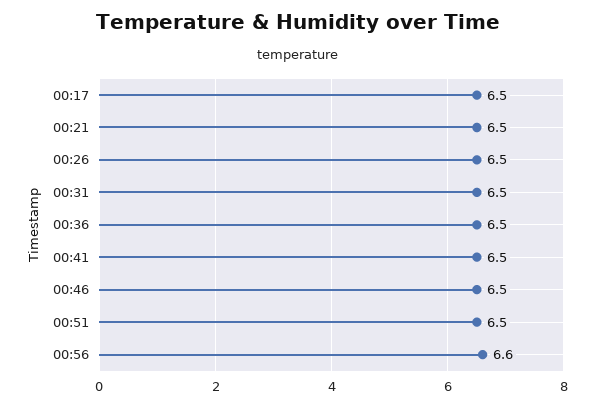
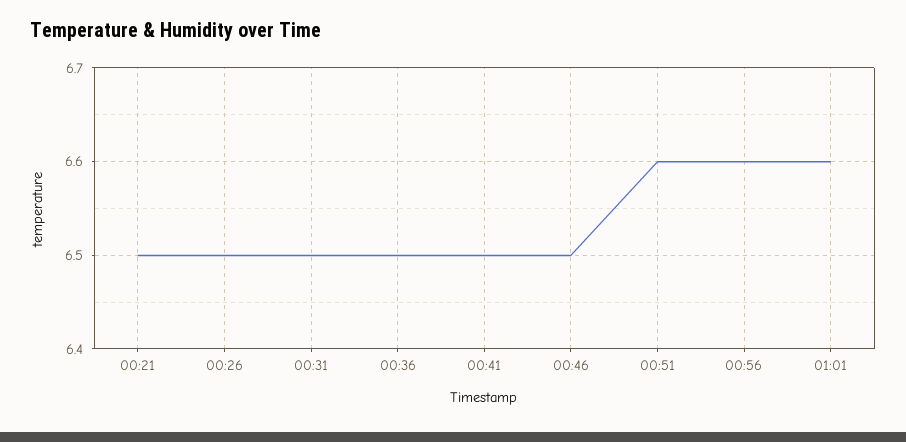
00:17: 6.5 -> none
00:51: 6.5 -> 6.6
01:01: none -> 6.6

